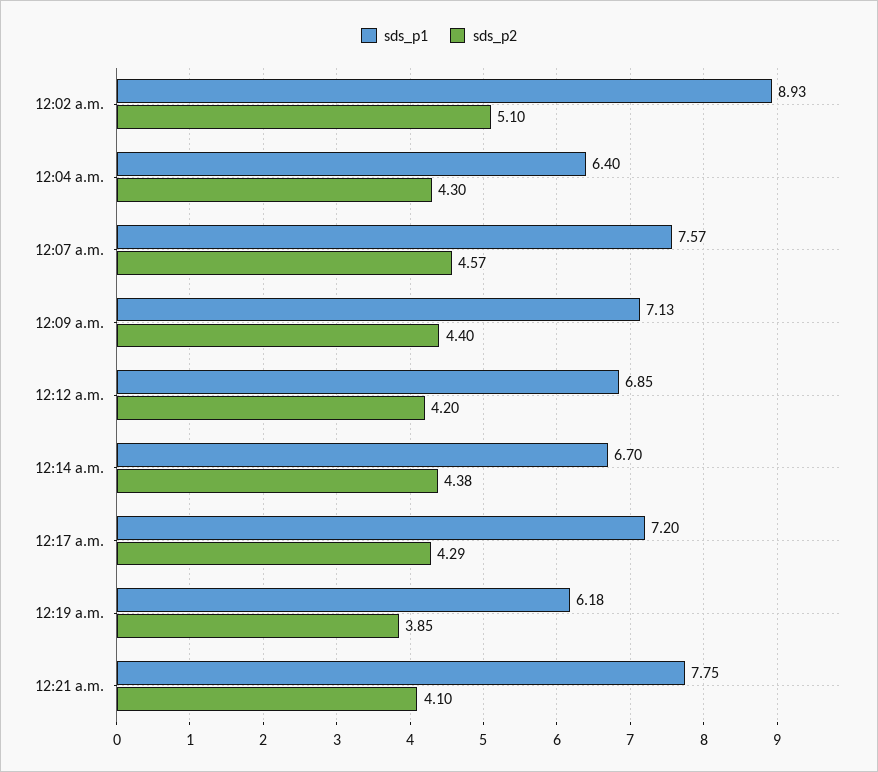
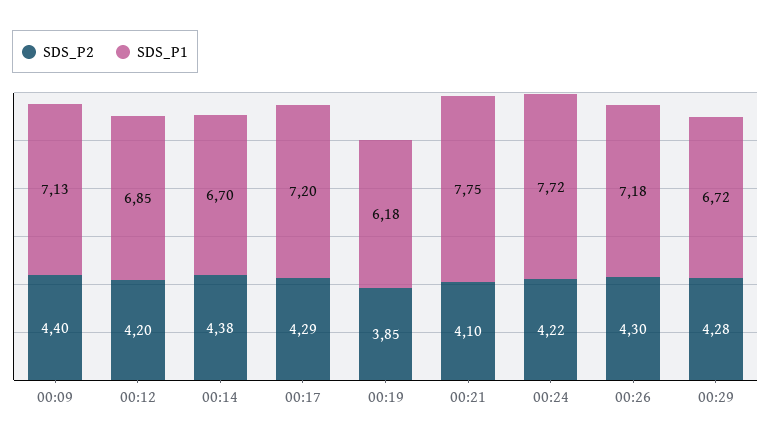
sds_p1, 12:02 a.m.: 8.93 -> none
sds_p2, 12:02 a.m.: 5.1 -> none
sds_p1, 12:04 a.m.: 6.4 -> none
sds_p2, 12:04 a.m.: 4.3 -> none
sds_p1, 12:07 a.m.: 7.57 -> none
sds_p2, 12:07 a.m.: 4.57 -> none
sds_p2, 00:24: none -> 4.22
sds_p1, 00:24: none -> 7.72
sds_p2, 00:26: none -> 4.3
sds_p1, 00:26: none -> 7.18
sds_p2, 00:29: none -> 4.28
sds_p1, 00:29: none -> 6.72

